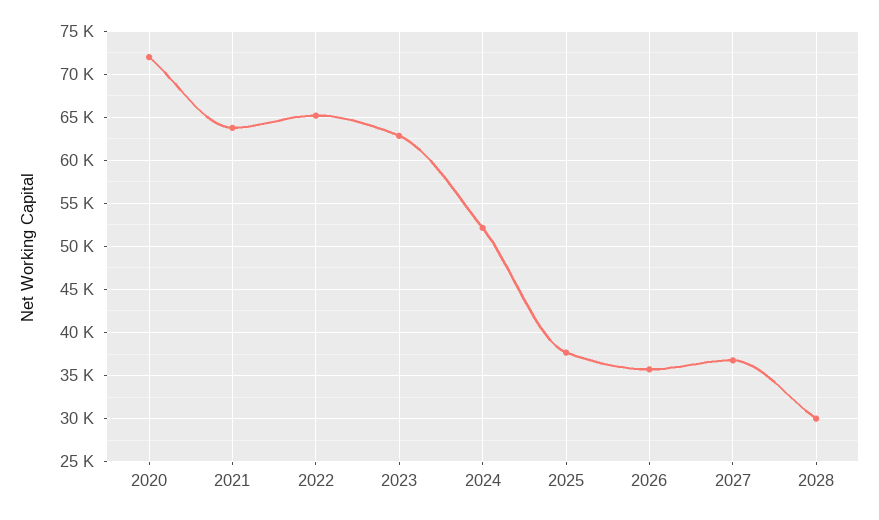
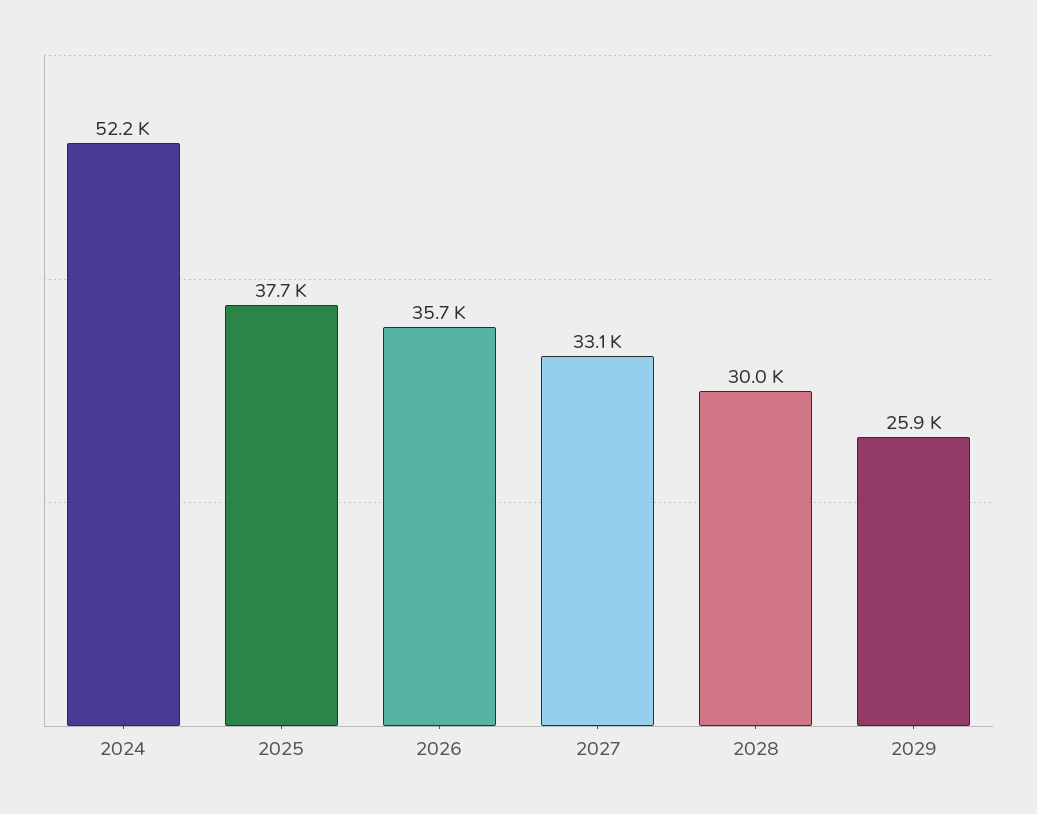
2020: 72000 -> none
2021: 64000 -> none
2022: 65000 -> none
2023: 63000 -> none
2027: 37000 -> 33100
2029: none -> 25900

